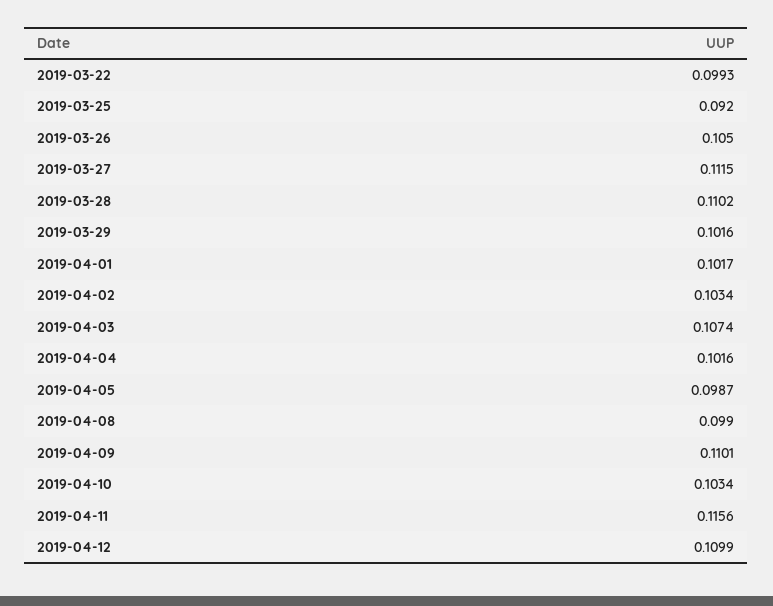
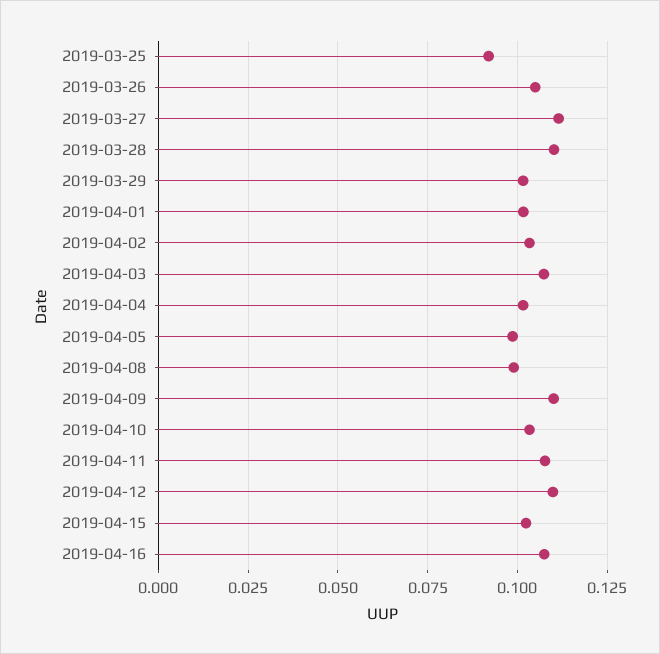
2019-03-22: 0.0993 -> none
2019-04-11: 0.1156 -> 0.1075
2019-04-15: none -> 0.1025
2019-04-16: none -> 0.1075

